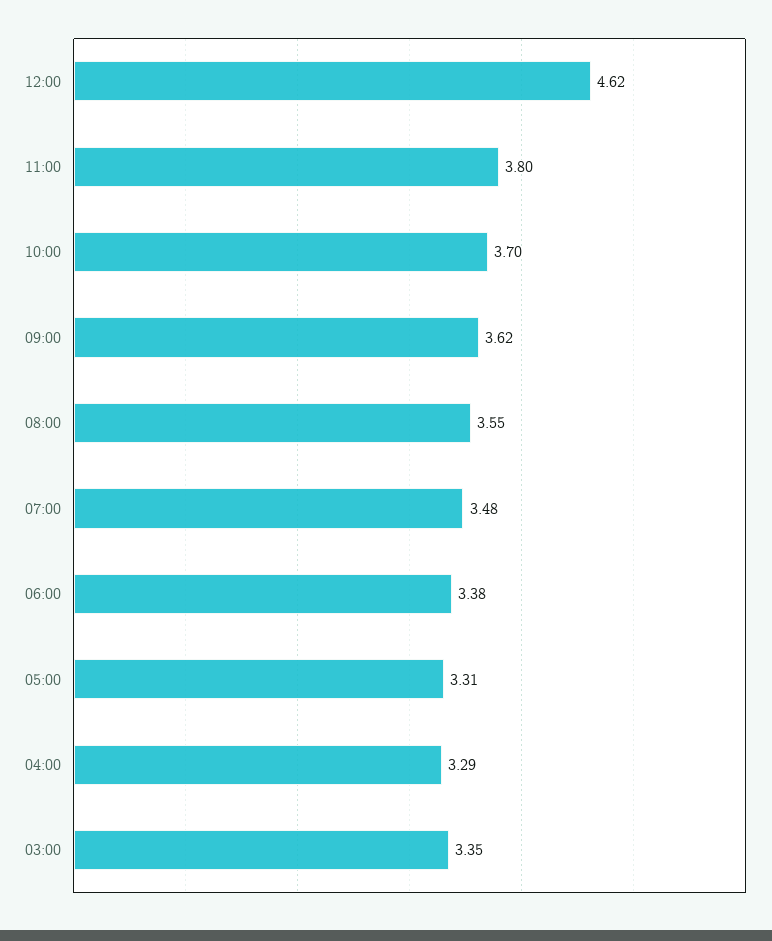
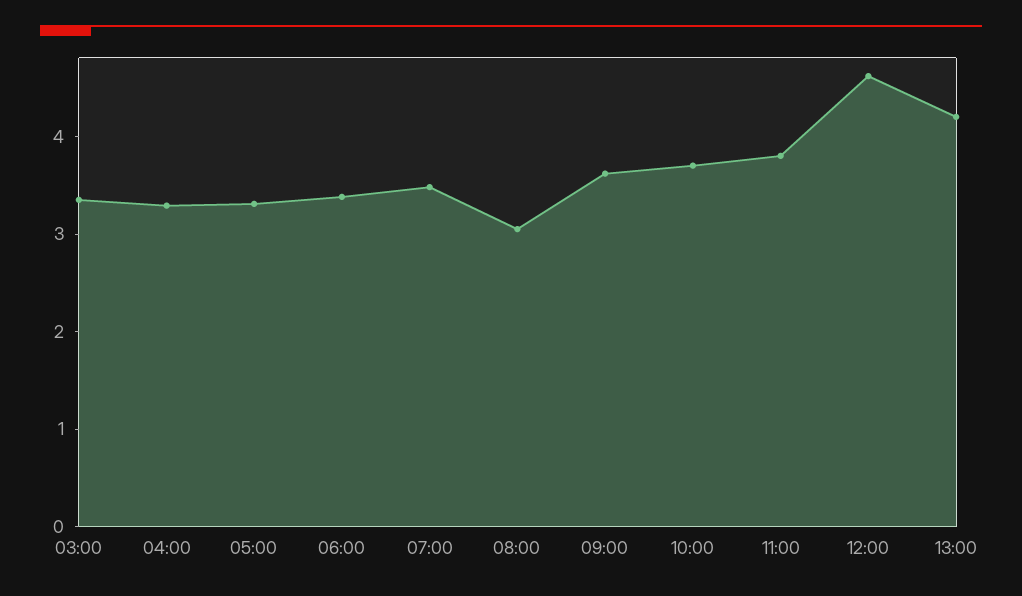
08:00: 3.55 -> 3
13:00: none -> 4.2

